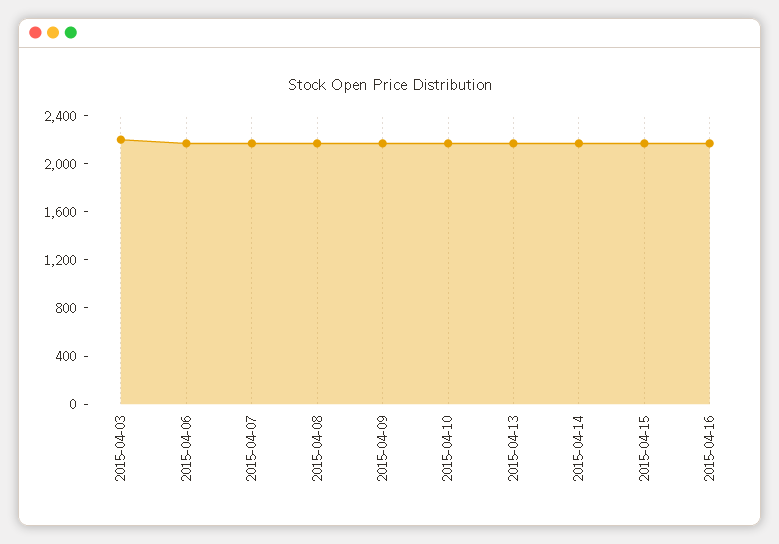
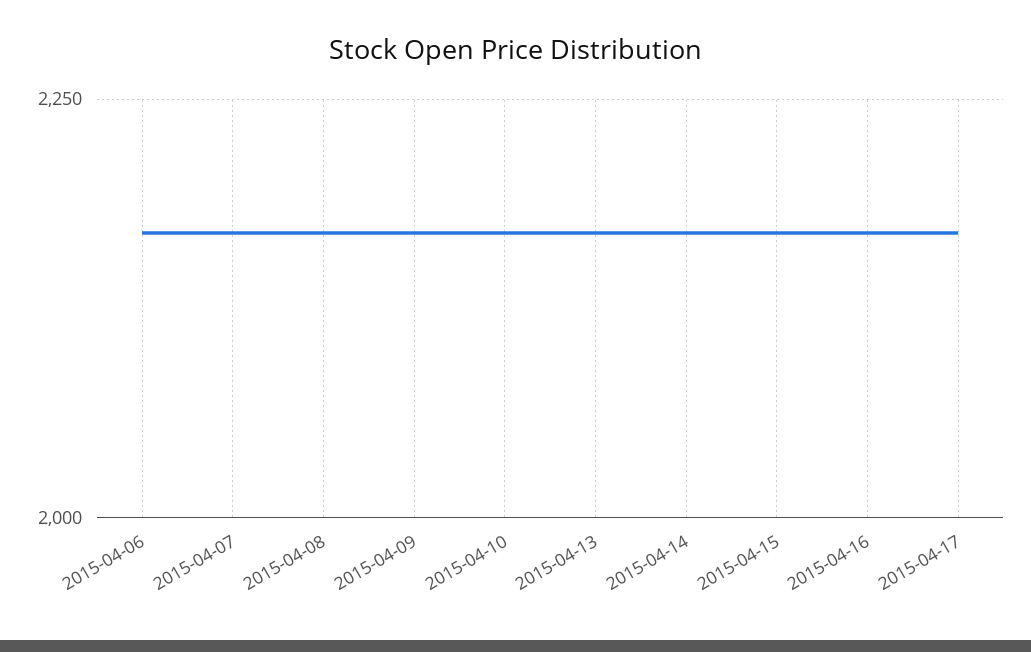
2015-04-03: 2200 -> none
2015-04-17: none -> 2175

